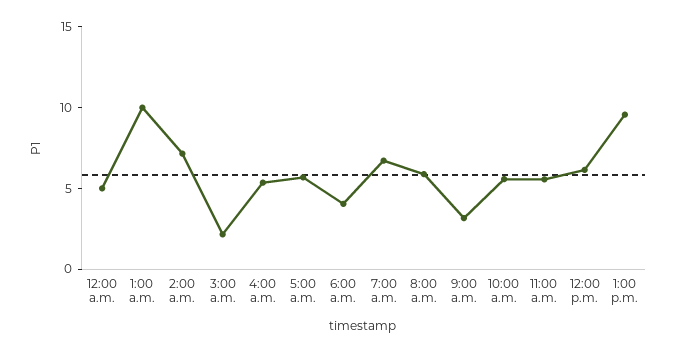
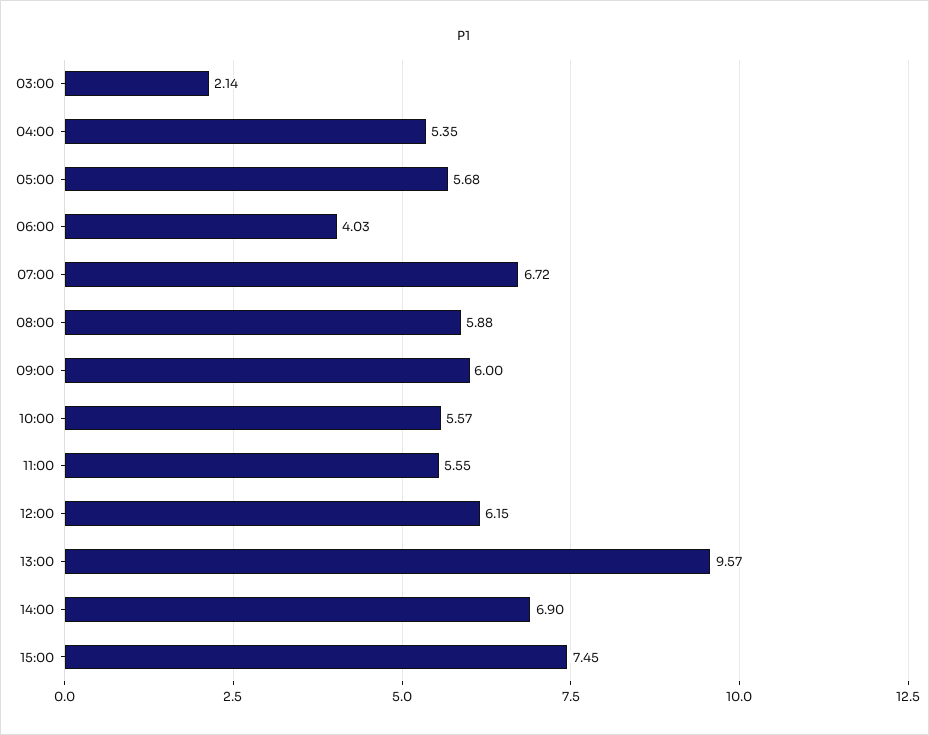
12:00 a.m.: 5 -> none
1:00 a.m.: 10 -> none
2:00 a.m.: 7 -> none
9:00 a.m.: 3 -> 6
14:00: none -> 6.9
15:00: none -> 7.45

